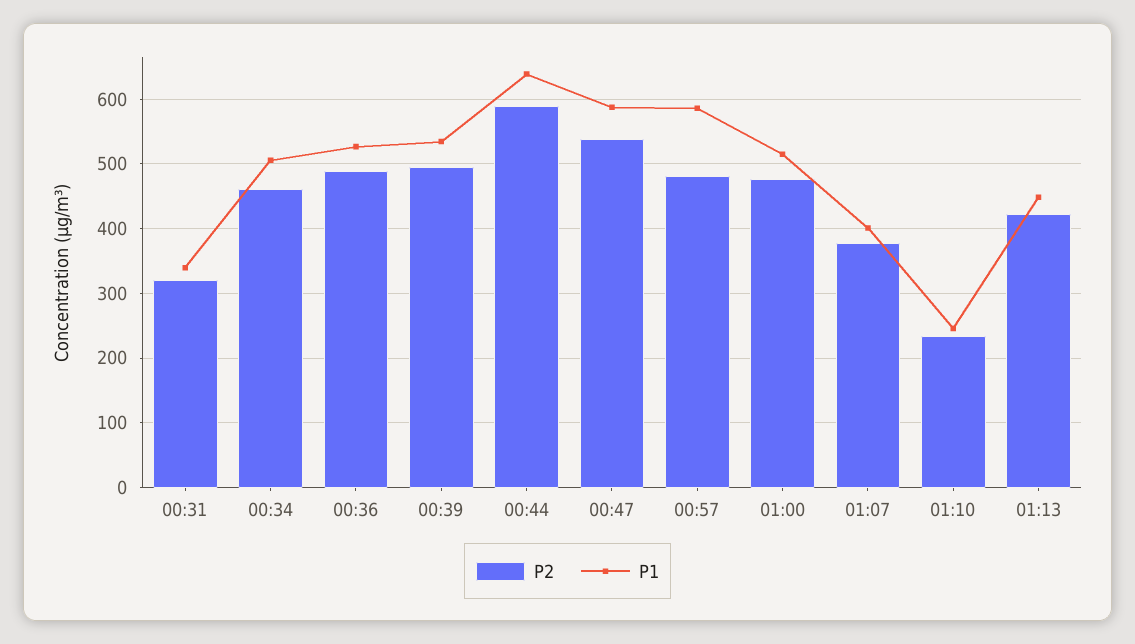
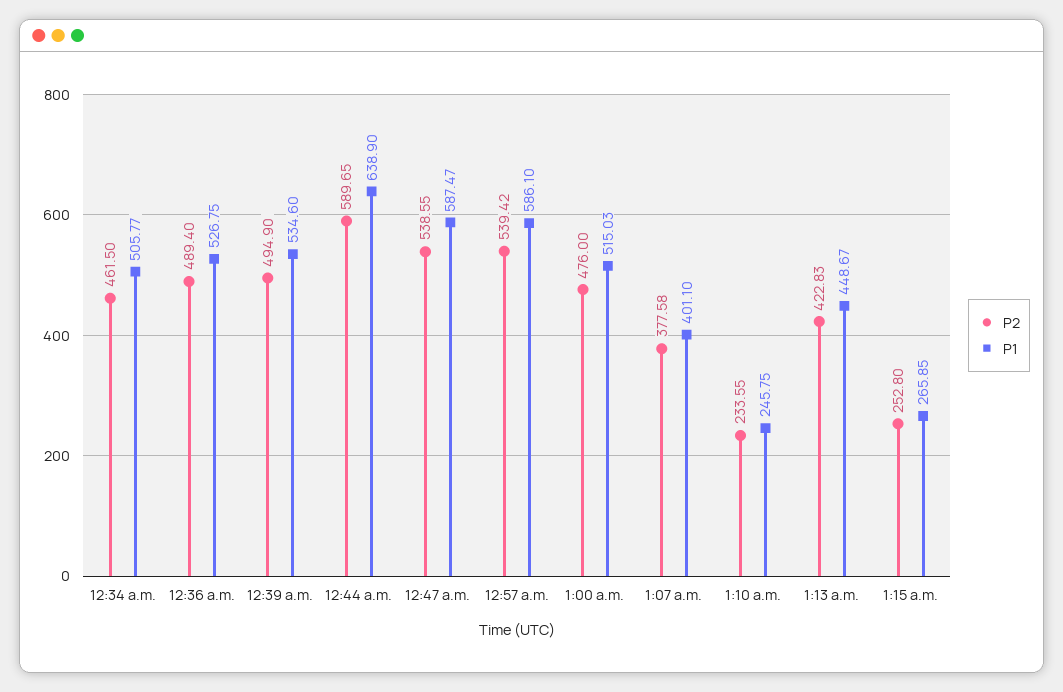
P2, 00:31: 320 -> none
P1, 00:31: 340 -> none
P2, 00:57: 480 -> 539.42
P2, 1:15 a.m.: none -> 252.8
P1, 1:15 a.m.: none -> 265.85

